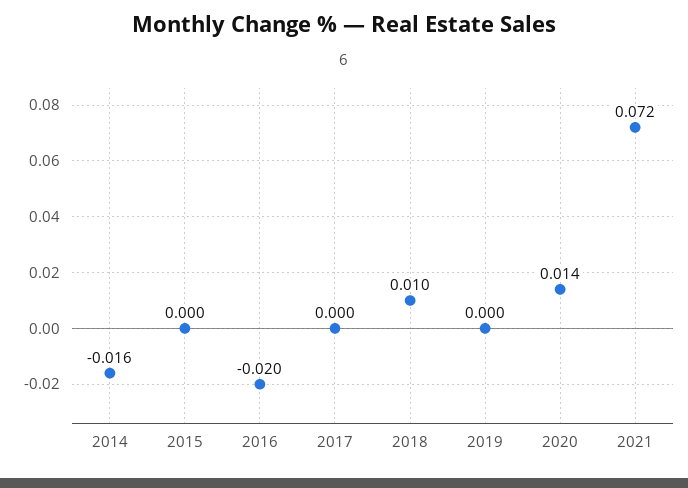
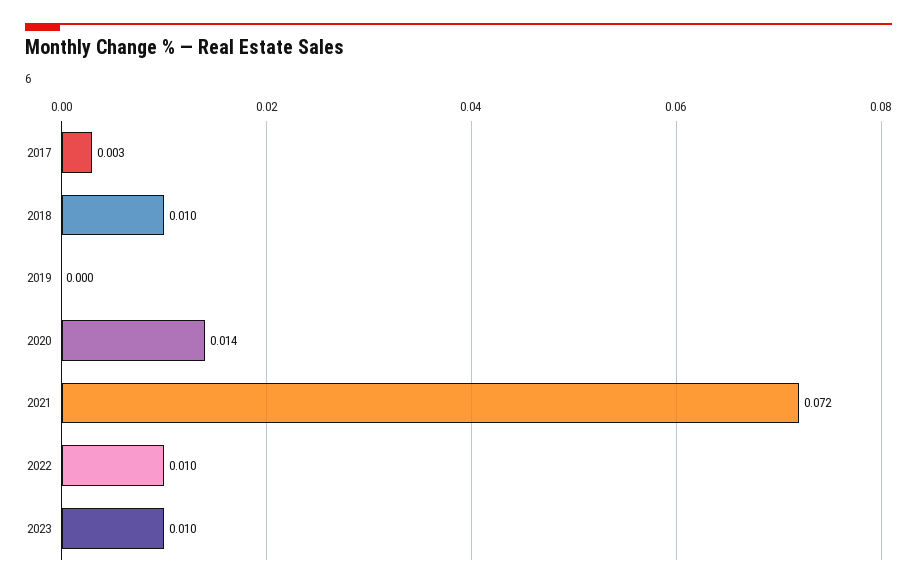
2014: -0.016 -> none
2015: 0 -> none
2016: -0.02 -> none
2017: 0 -> 0.003
2022: none -> 0.01
2023: none -> 0.01

